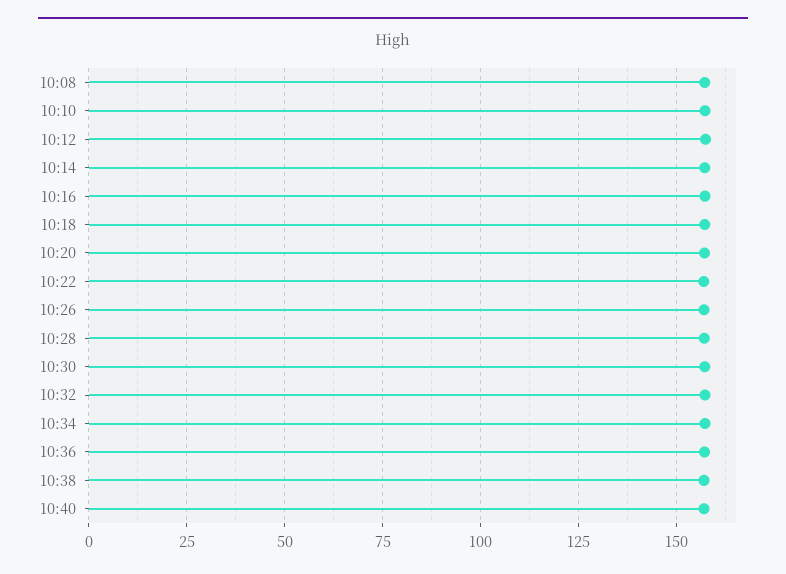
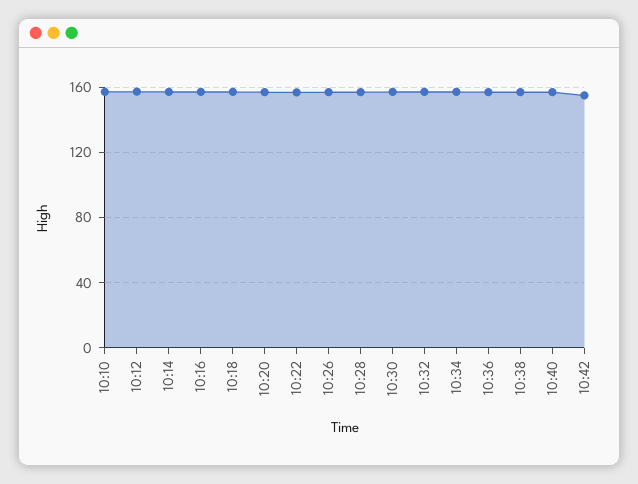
10:08: 157.5 -> none
10:42: none -> 155

